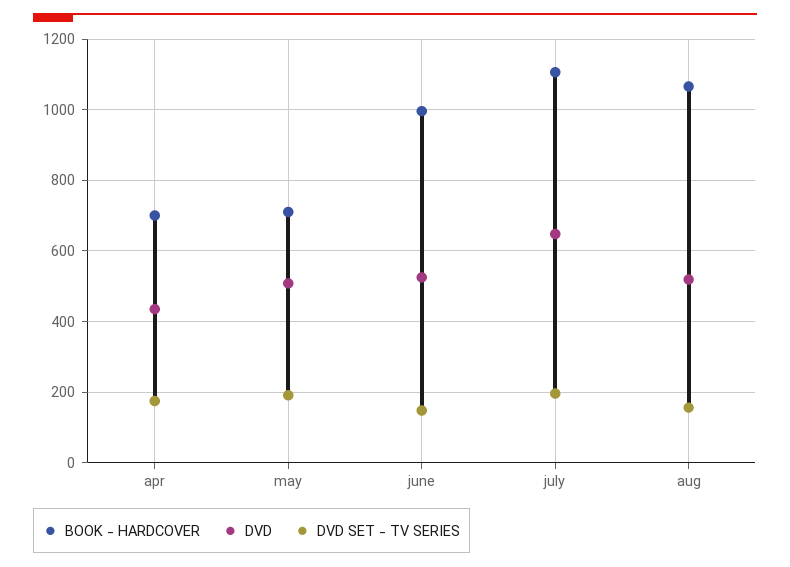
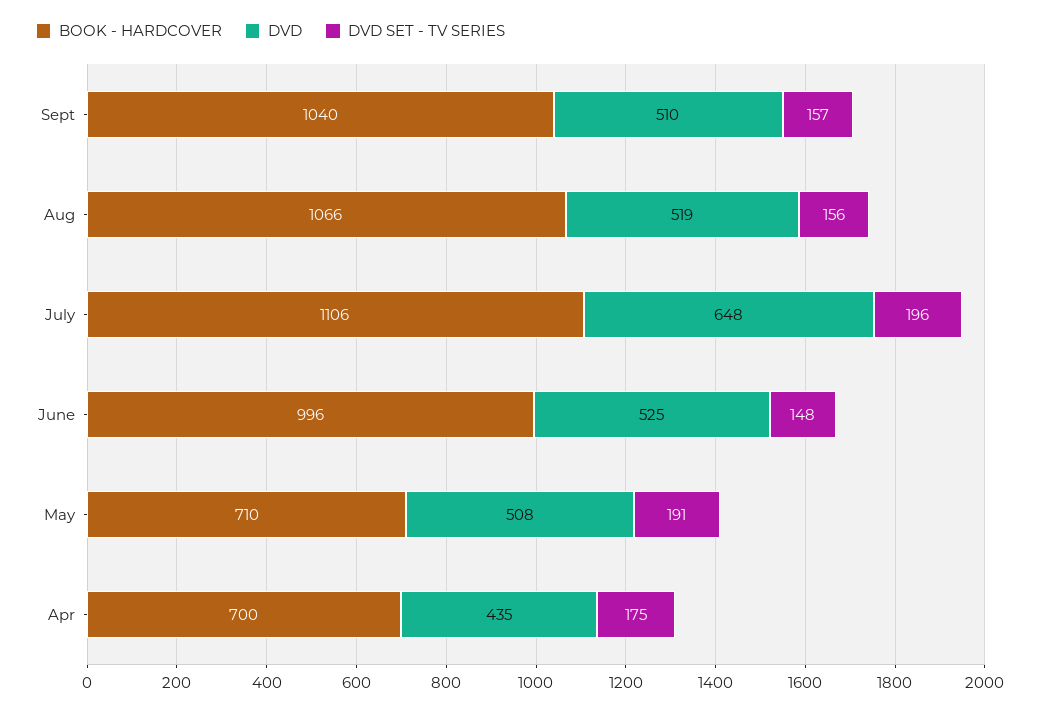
BOOK - HARDCOVER, Sept: none -> 1040
DVD, Sept: none -> 510
DVD SET - TV SERIES, Sept: none -> 157

